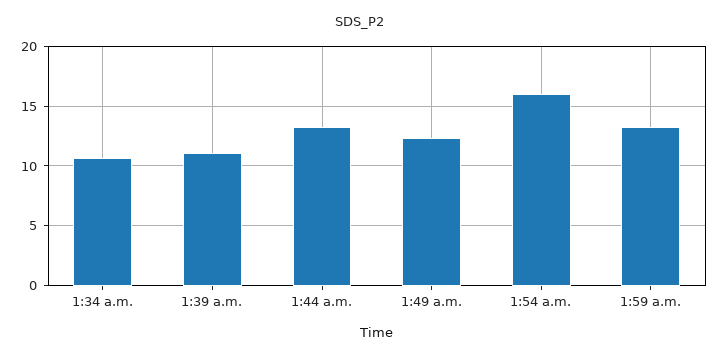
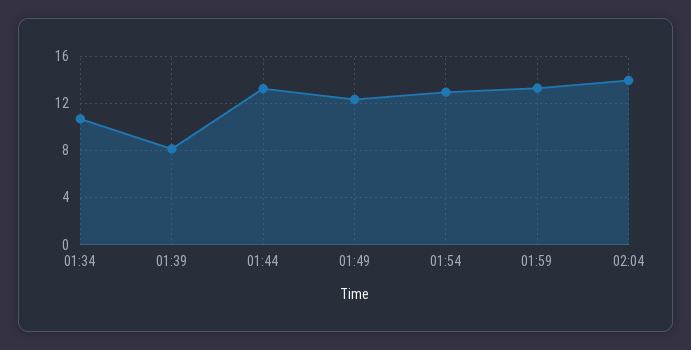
1:39 a.m.: 11 -> 8
1:54 a.m.: 16 -> 13
02:04: none -> 14

